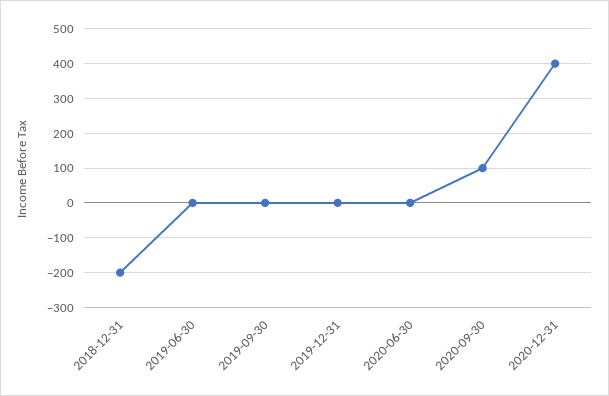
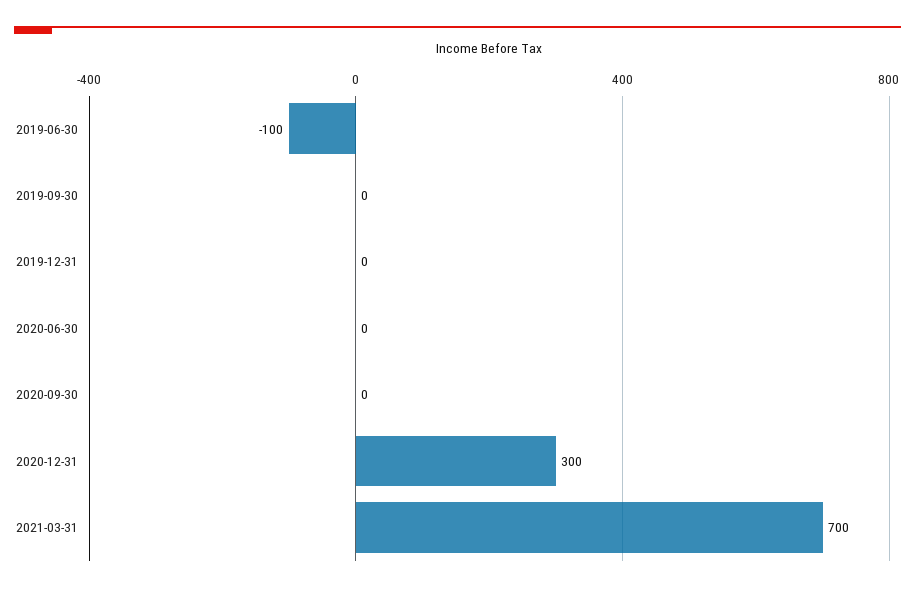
2018-12-31: -200 -> none
2019-06-30: 0 -> -100
2020-09-30: 100 -> 0
2020-12-31: 400 -> 300
2021-03-31: none -> 700

